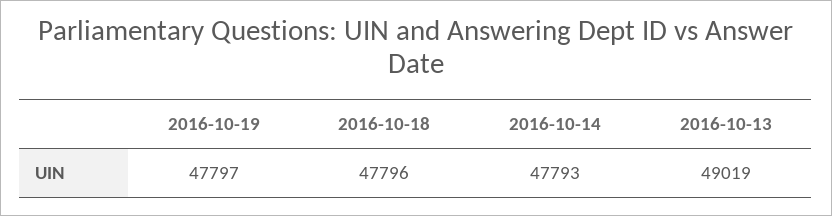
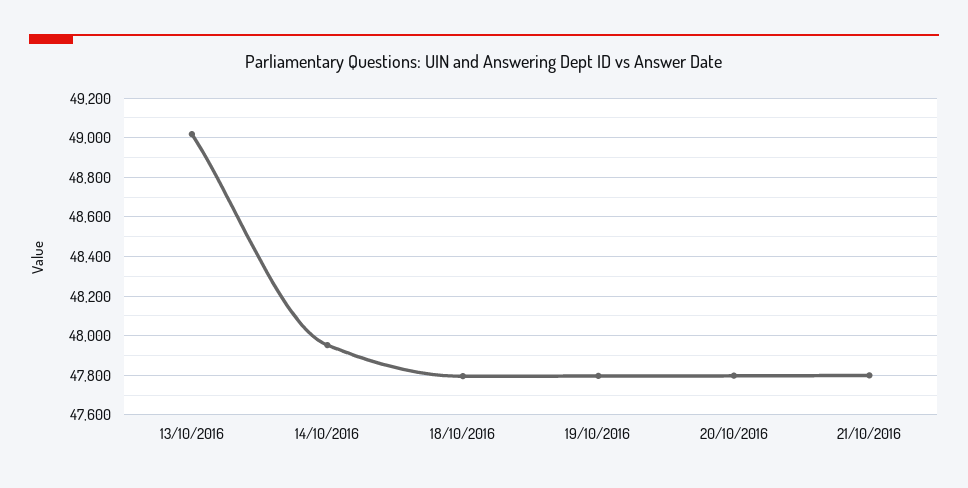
2016-10-14: 47793 -> 47950
20/10/2016: none -> 47800
21/10/2016: none -> 47800

